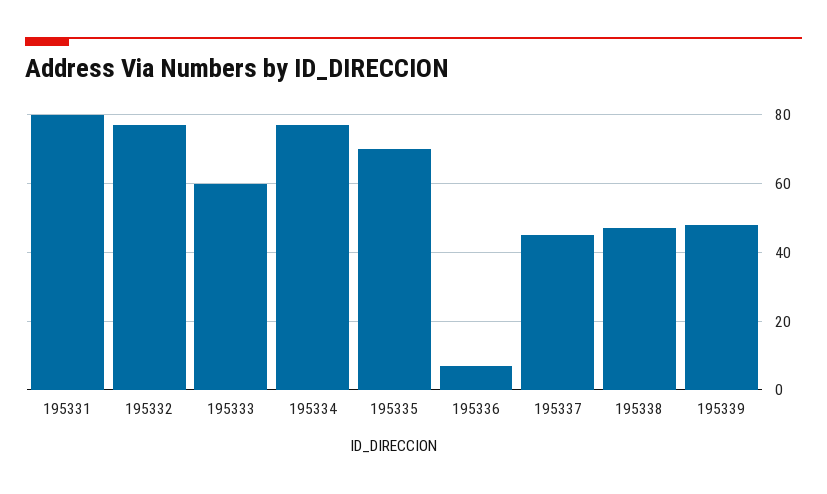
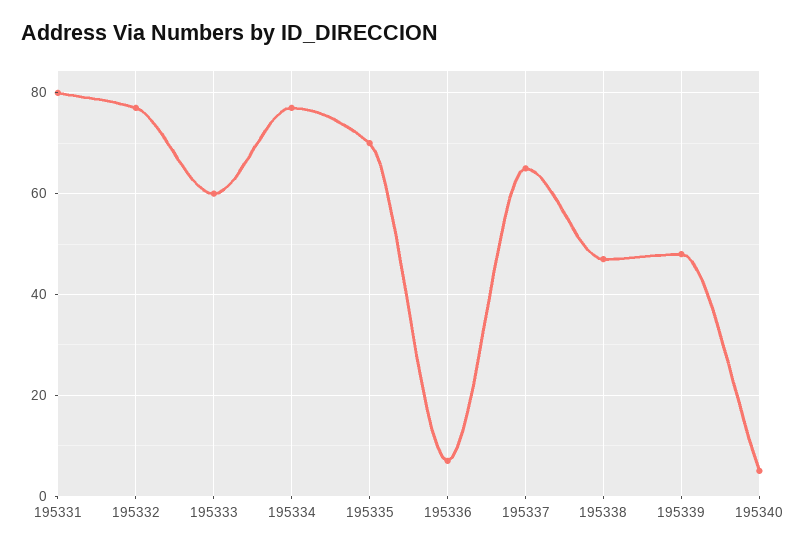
195337: 45 -> 65
195340: none -> 5

